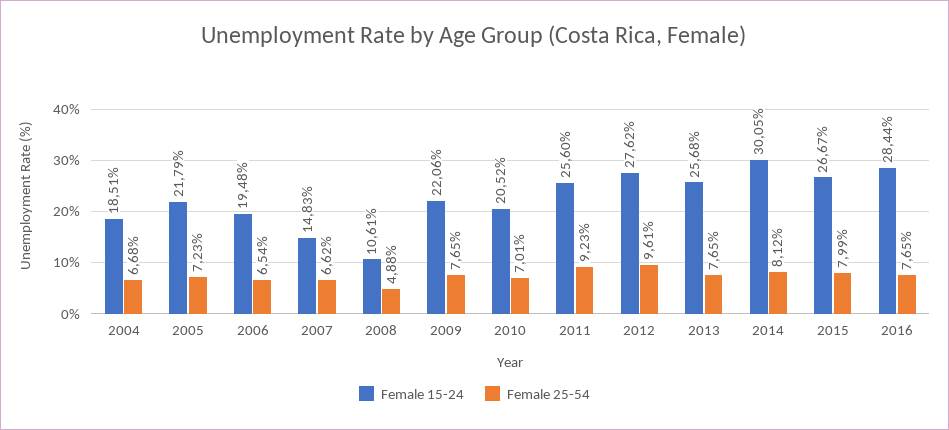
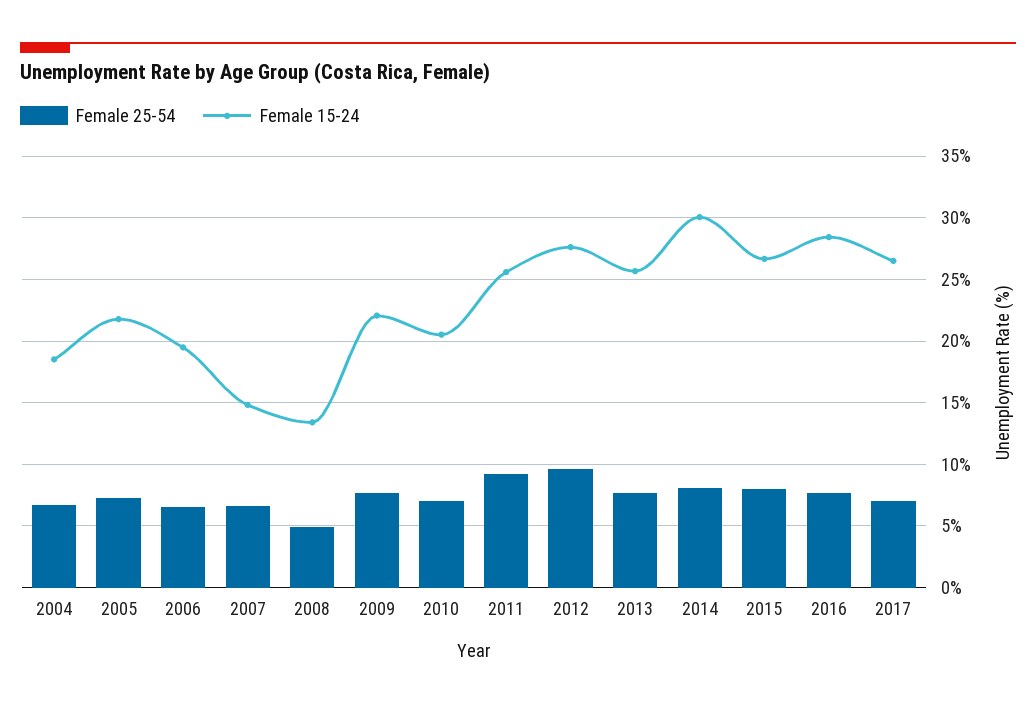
Female 15-24, 2008: 10.61 -> 13.5
Female 25-54, 2017: none -> 7
Female 15-24, 2017: none -> 26.5

